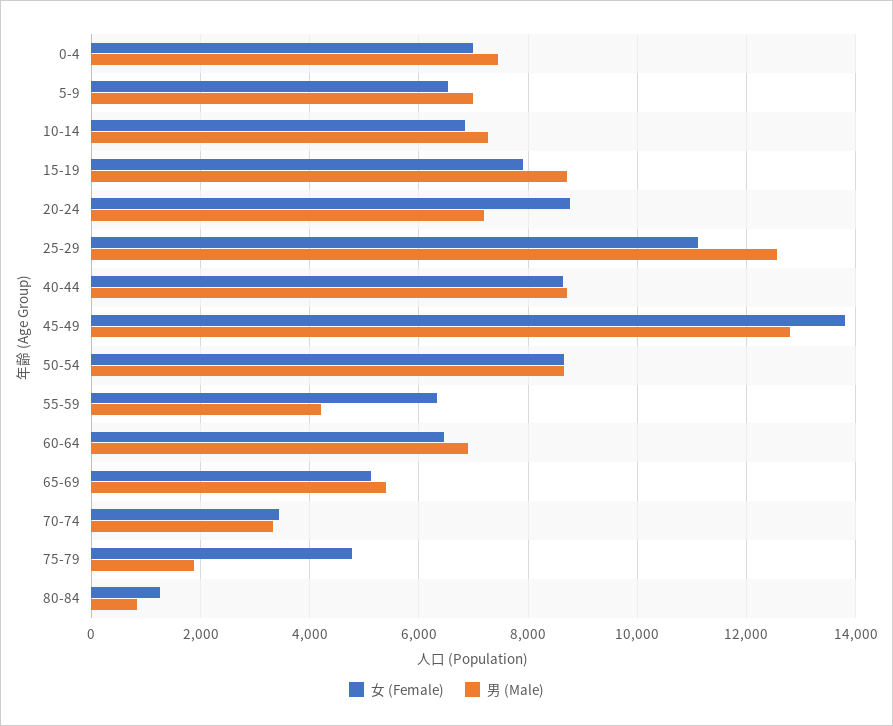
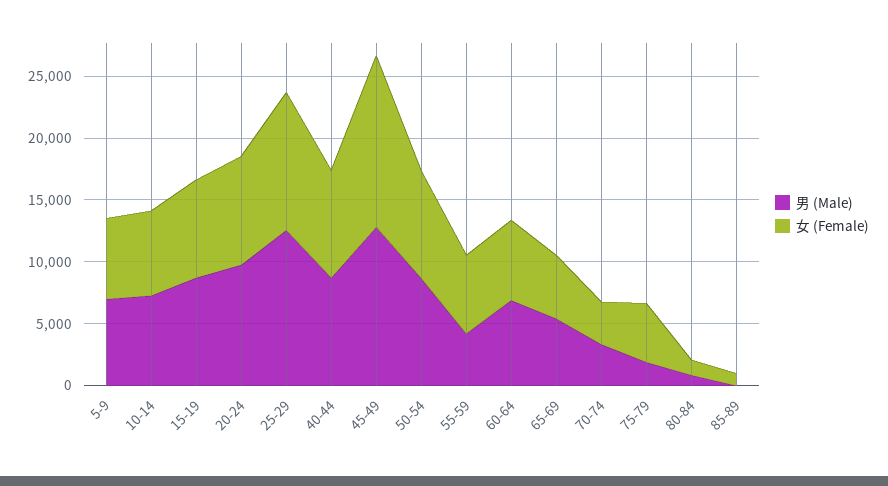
女 (Female), 0-4: 7000 -> none
男 (Male), 0-4: 7400 -> none
男 (Male), 20-24: 7200 -> 10000
男 (Male), 85-89: none -> 0
女 (Female), 85-89: none -> 1000

